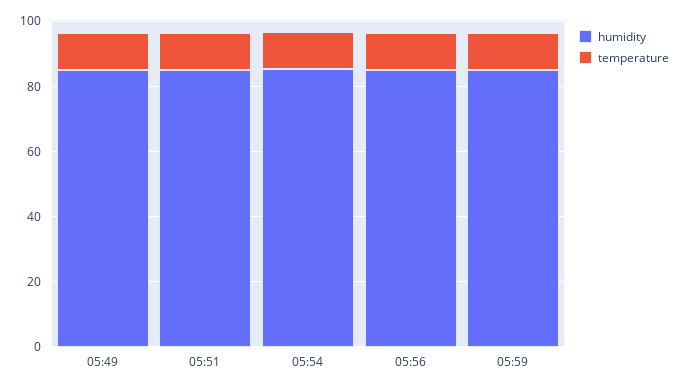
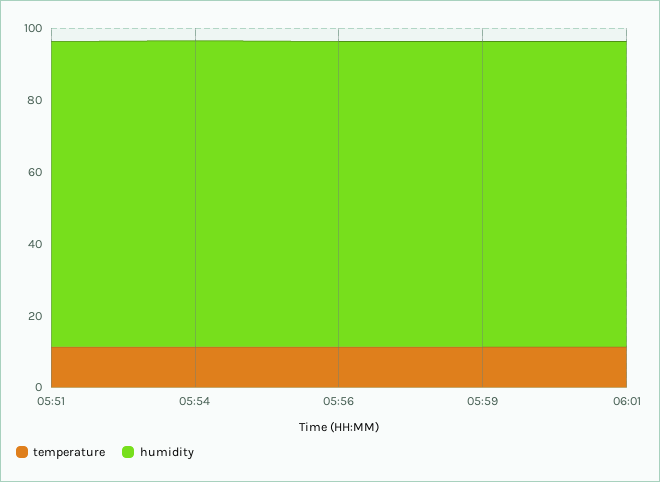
humidity, 05:49: 85 -> none
temperature, 05:49: 10 -> none
temperature, 06:01: none -> 10
humidity, 06:01: none -> 85

